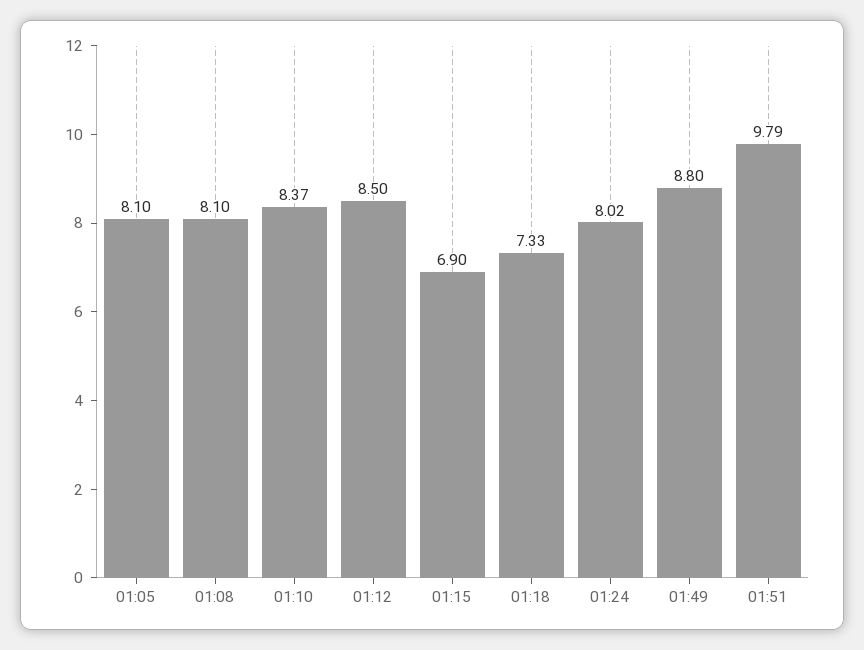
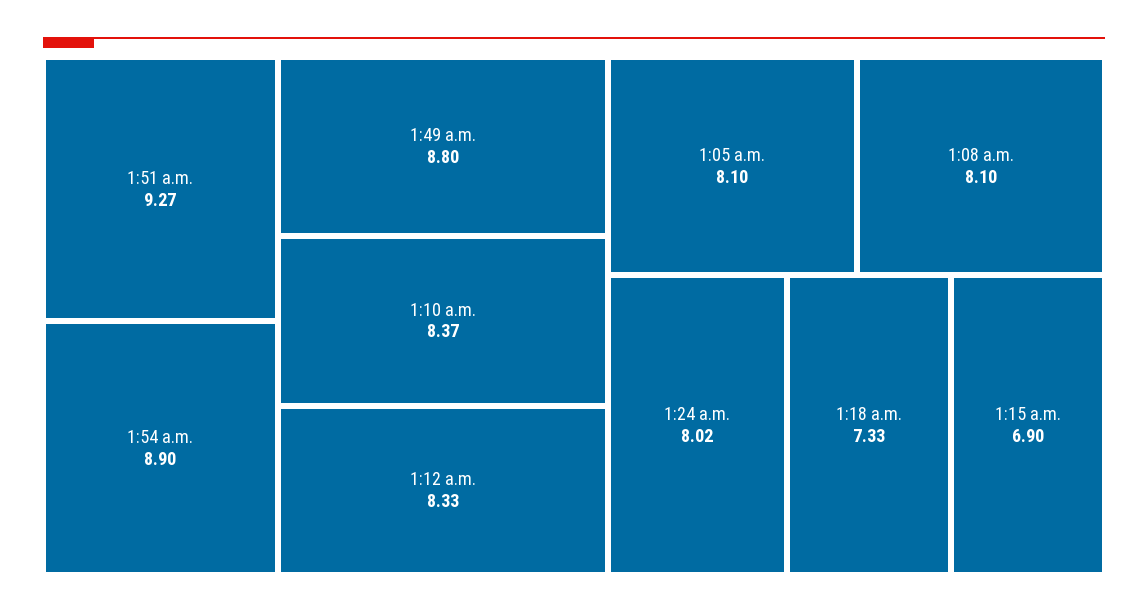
01:12: 8.5 -> 8.33
01:51: 9.79 -> 9.27
1:54 a.m.: none -> 8.9

